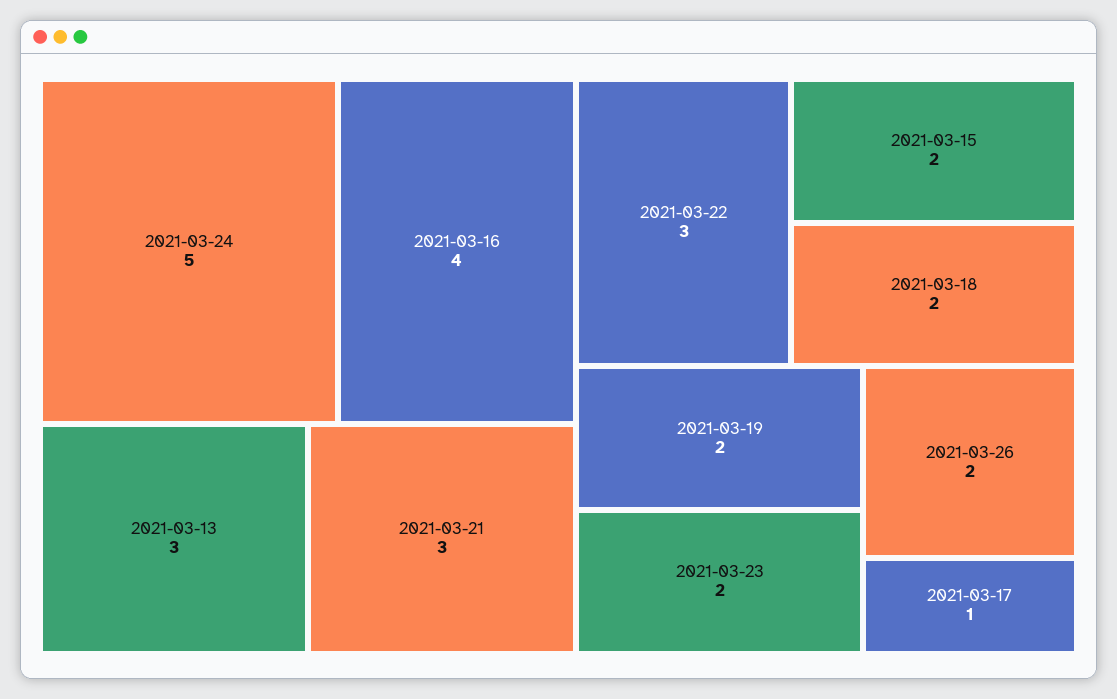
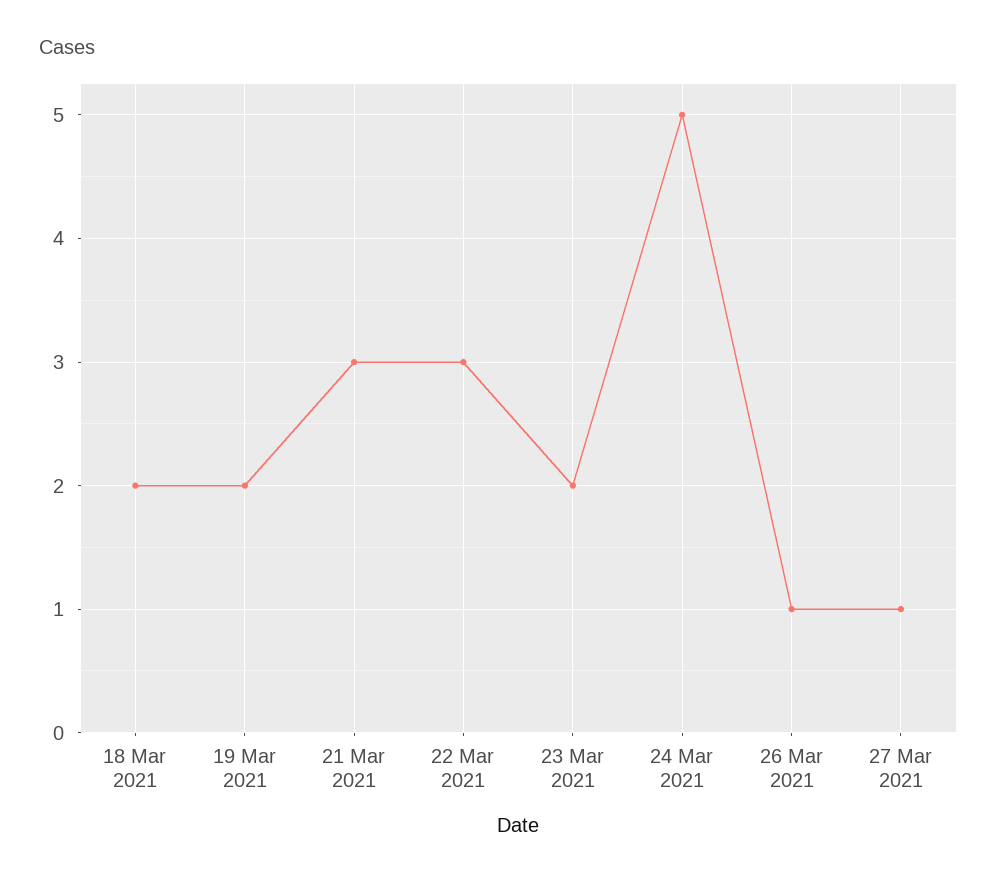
2021-03-16: 4 -> none
2021-03-13: 3 -> none
2021-03-15: 2 -> none
2021-03-26: 2 -> 1
2021-03-17: 1 -> none
27 Mar 2021: none -> 1

